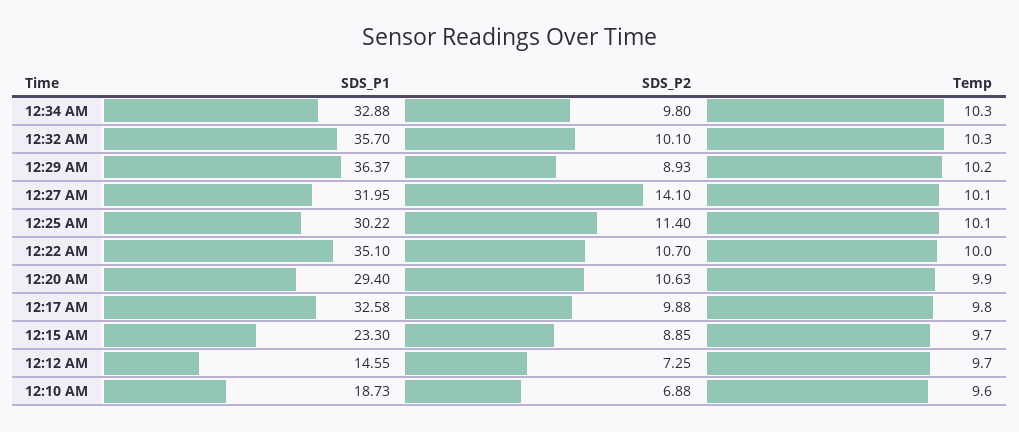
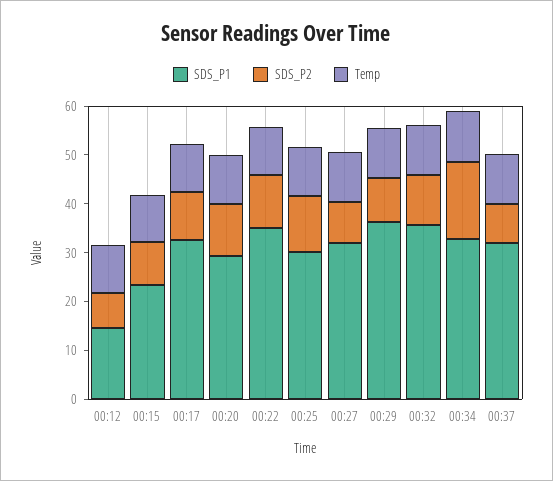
SDS_P2, 12:34 AM: 9.8 -> 16
SDS_P2, 12:27 AM: 14.1 -> 8
SDS_P1, 12:10 AM: 18.73 -> none
SDS_P2, 12:10 AM: 6.88 -> none
Temp, 12:10 AM: 9.6 -> none
SDS_P1, 00:37: none -> 32
SDS_P2, 00:37: none -> 8
Temp, 00:37: none -> 10

